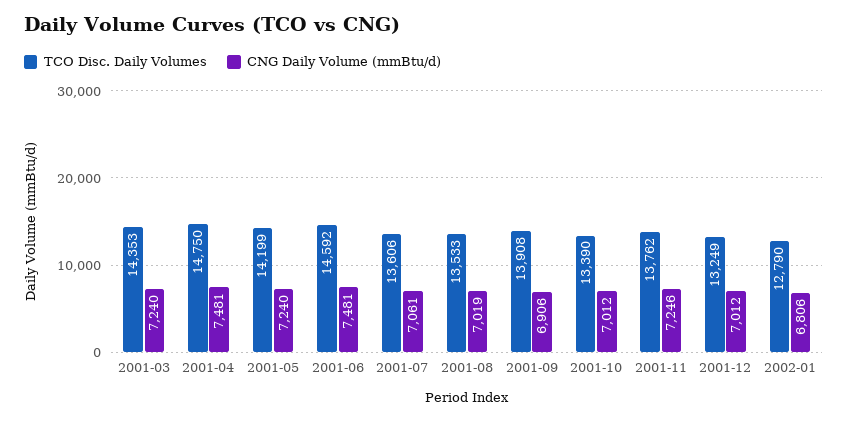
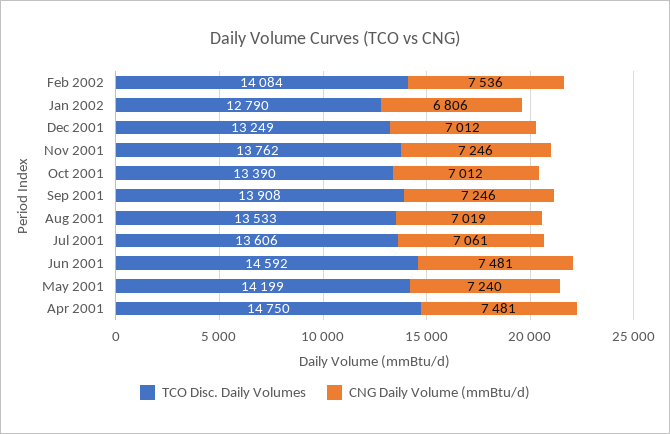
TCO Disc. Daily Volumes, 2001-03: 14353 -> none
CNG Daily Volume (mmBtu/d), 2001-03: 7240 -> none
CNG Daily Volume (mmBtu/d), 2001-09: 6906 -> 7246
TCO Disc. Daily Volumes, Feb 2002: none -> 14084
CNG Daily Volume (mmBtu/d), Feb 2002: none -> 7536

